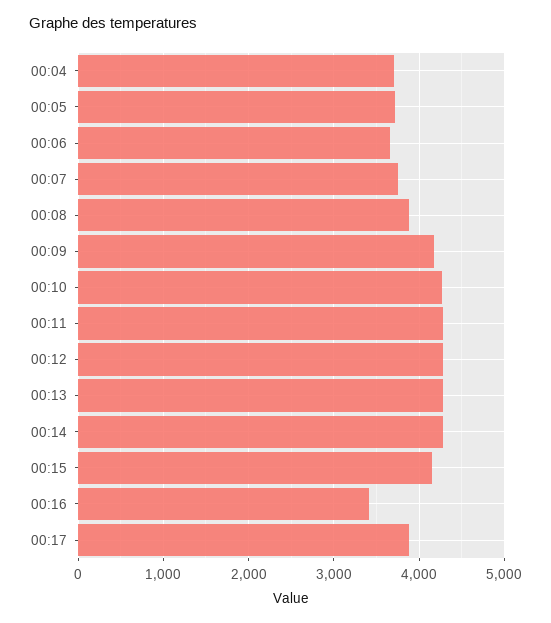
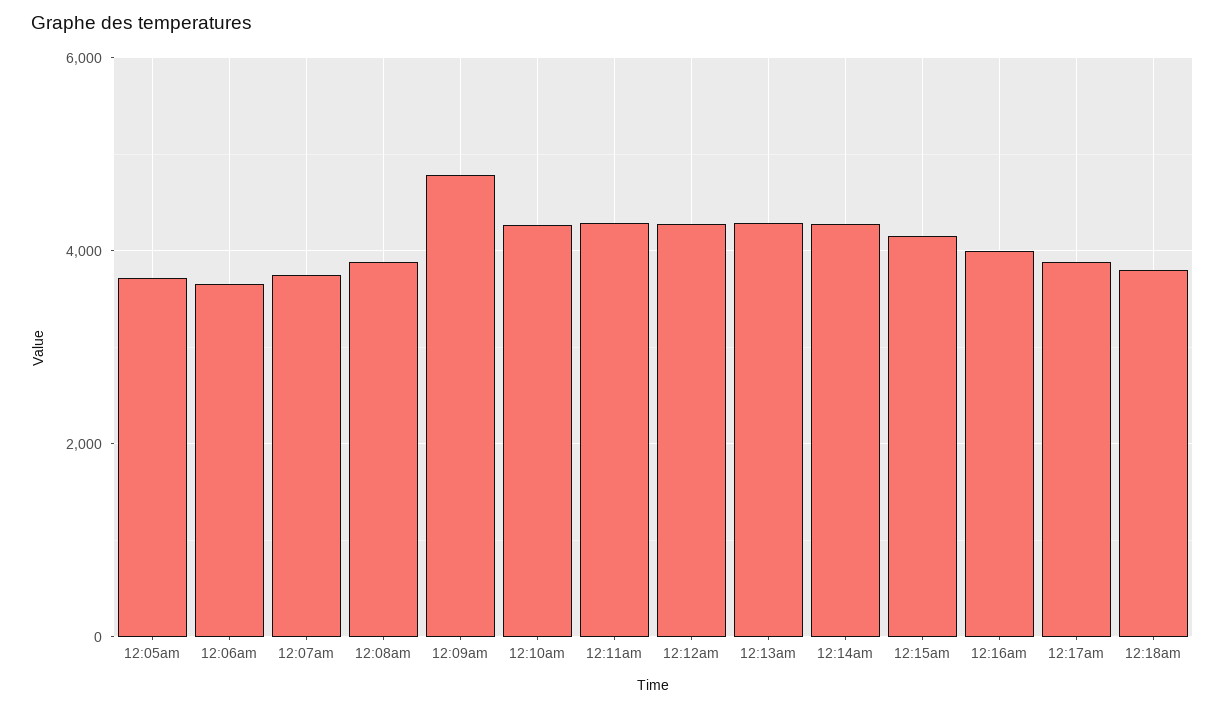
00:04: 3700 -> none
00:09: 4200 -> 4800
00:16: 3400 -> 4000
12:18am: none -> 3800

